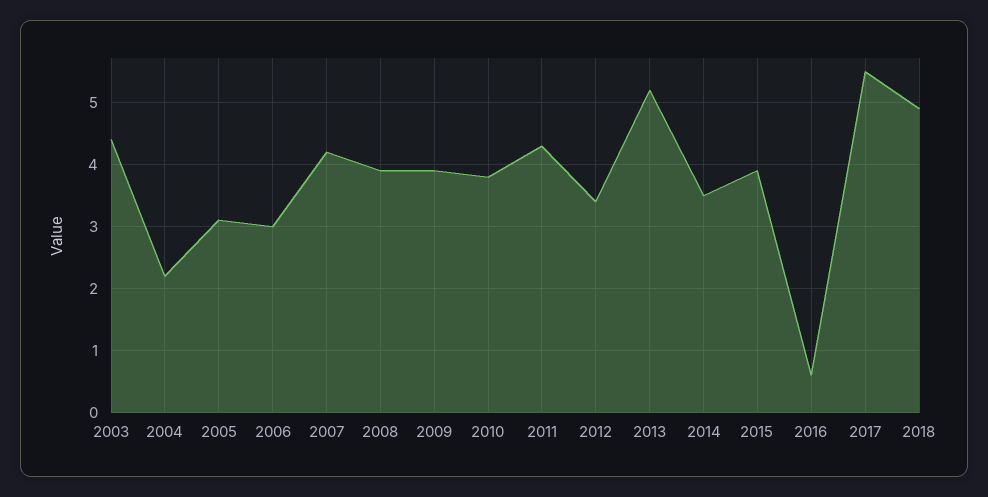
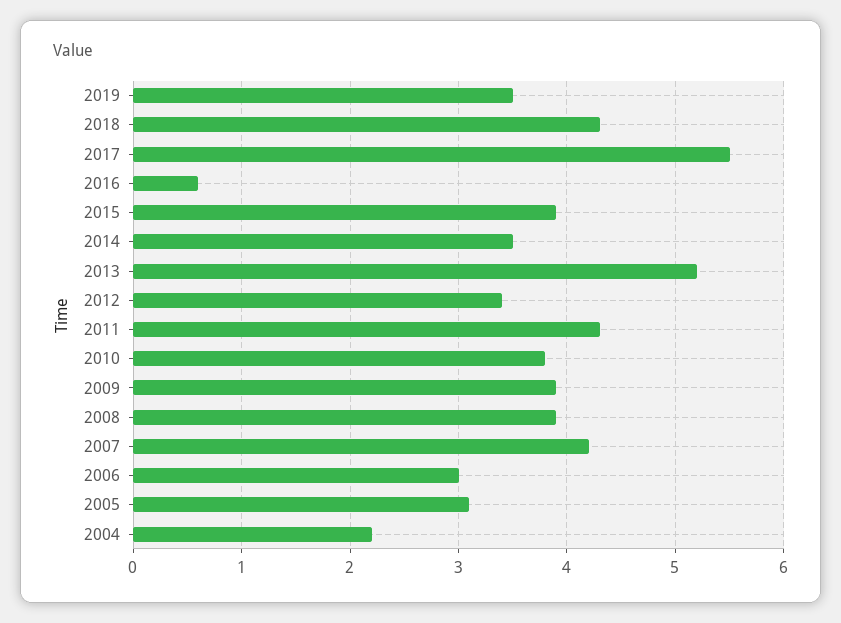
2003: 4.4 -> none
2018: 4.9 -> 4.3
2019: none -> 3.5

